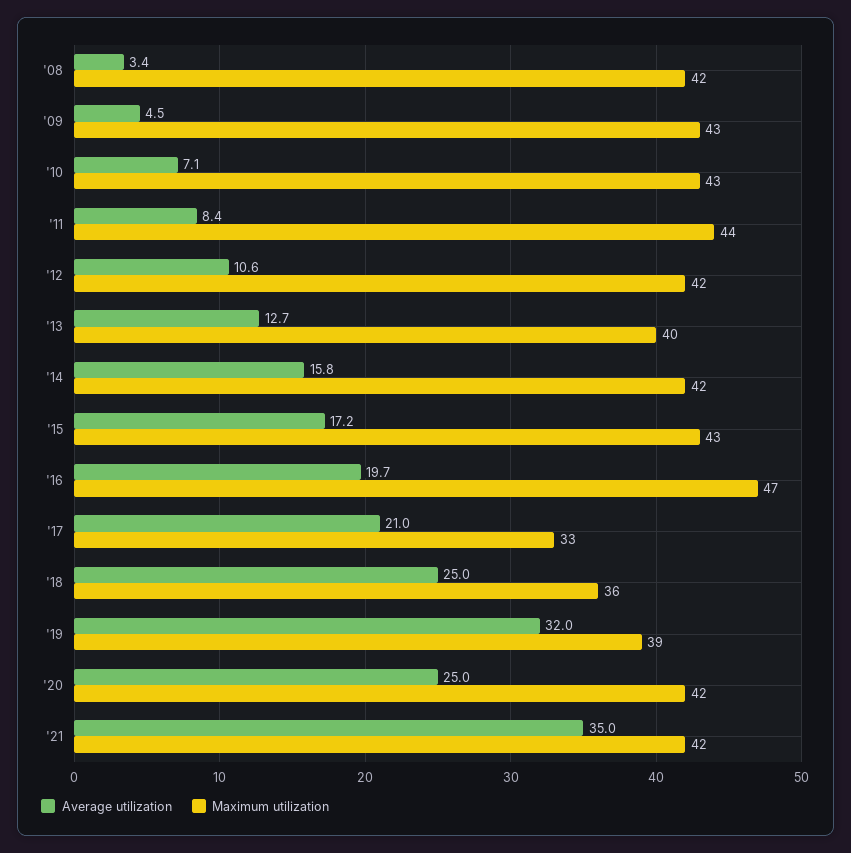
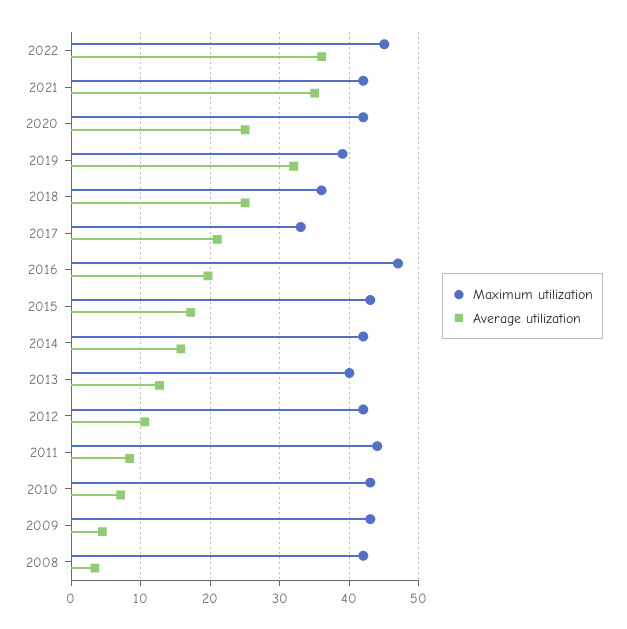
Maximum utilization, 2022: none -> 45
Average utilization, 2022: none -> 36

